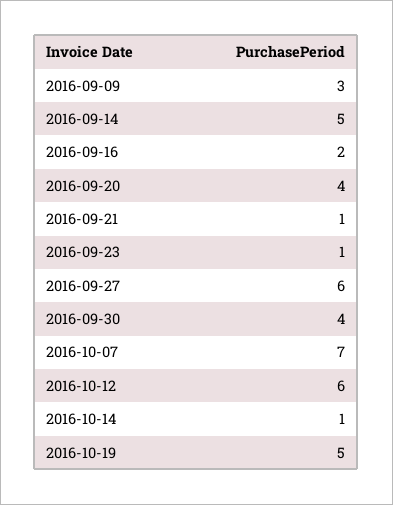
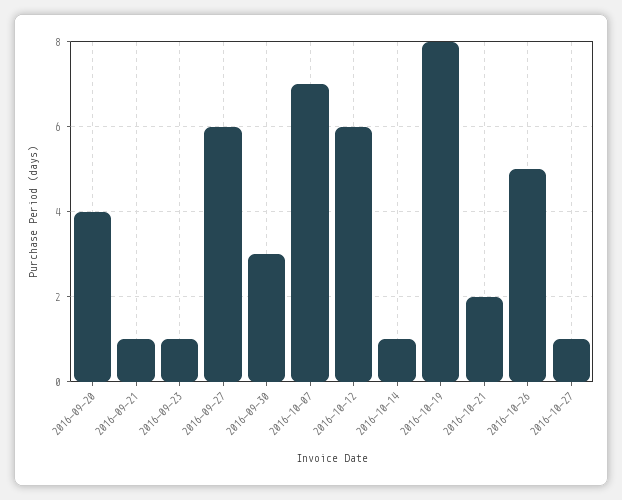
2016-09-09: 3 -> none
2016-09-14: 5 -> none
2016-09-16: 2 -> none
2016-09-30: 4 -> 3
2016-10-19: 5 -> 8
2016-10-21: none -> 2
2016-10-26: none -> 5
2016-10-27: none -> 1

